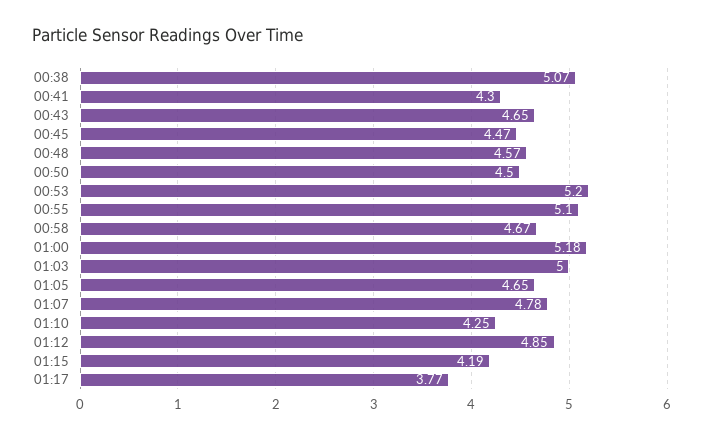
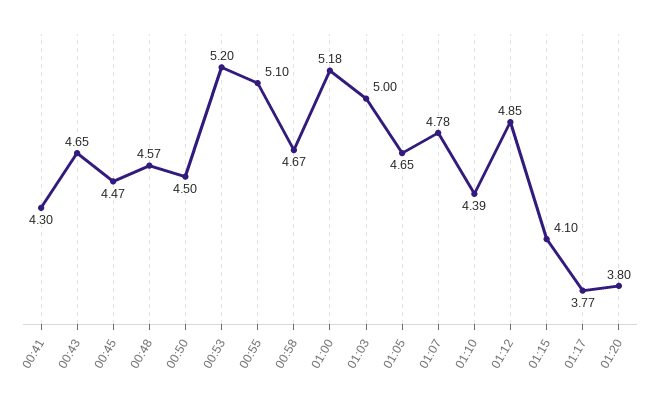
00:38: 5.07 -> none
01:10: 4.25 -> 4.39
01:15: 4.19 -> 4.1
01:20: none -> 3.8

